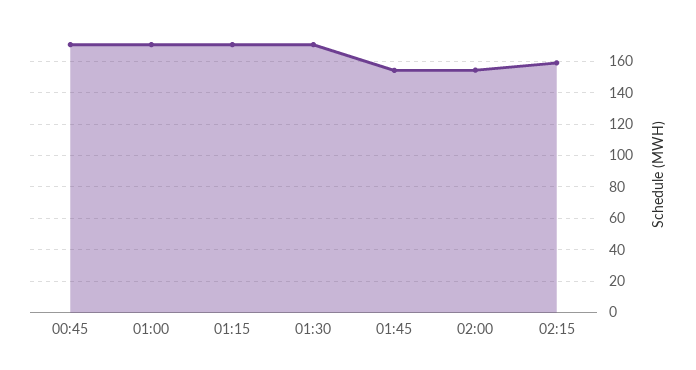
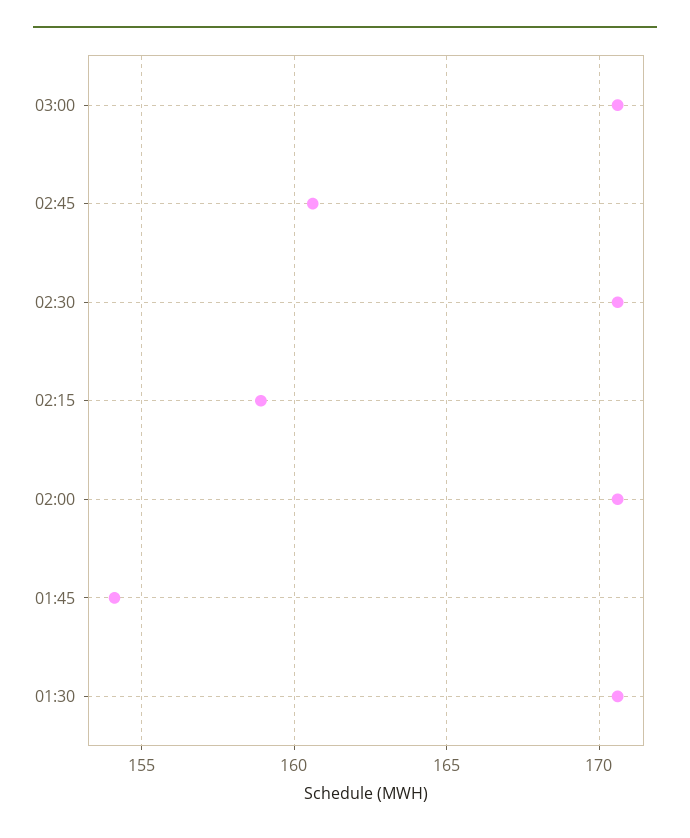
00:45: 170 -> none
01:00: 170 -> none
01:15: 170 -> none
02:00: 155 -> 170.5
03:00: none -> 170.5
02:45: none -> 160.5
02:30: none -> 170.5

